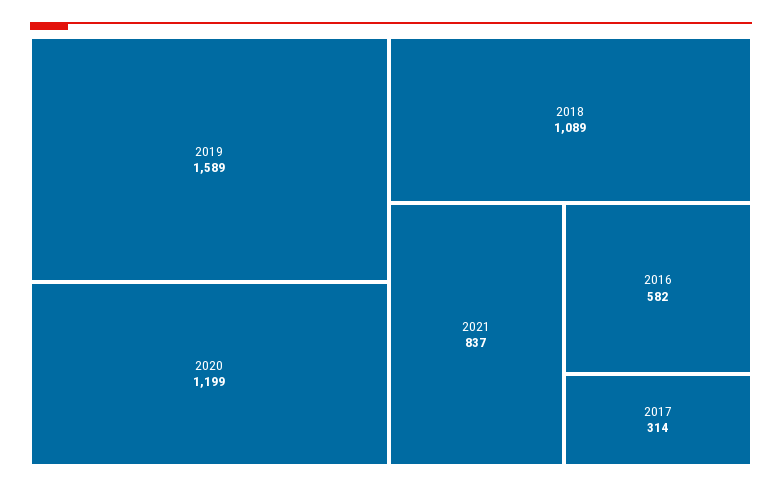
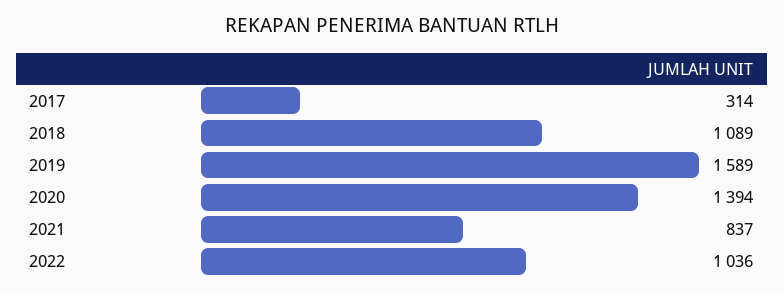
2020: 1199 -> 1394
2016: 582 -> none
2022: none -> 1036

